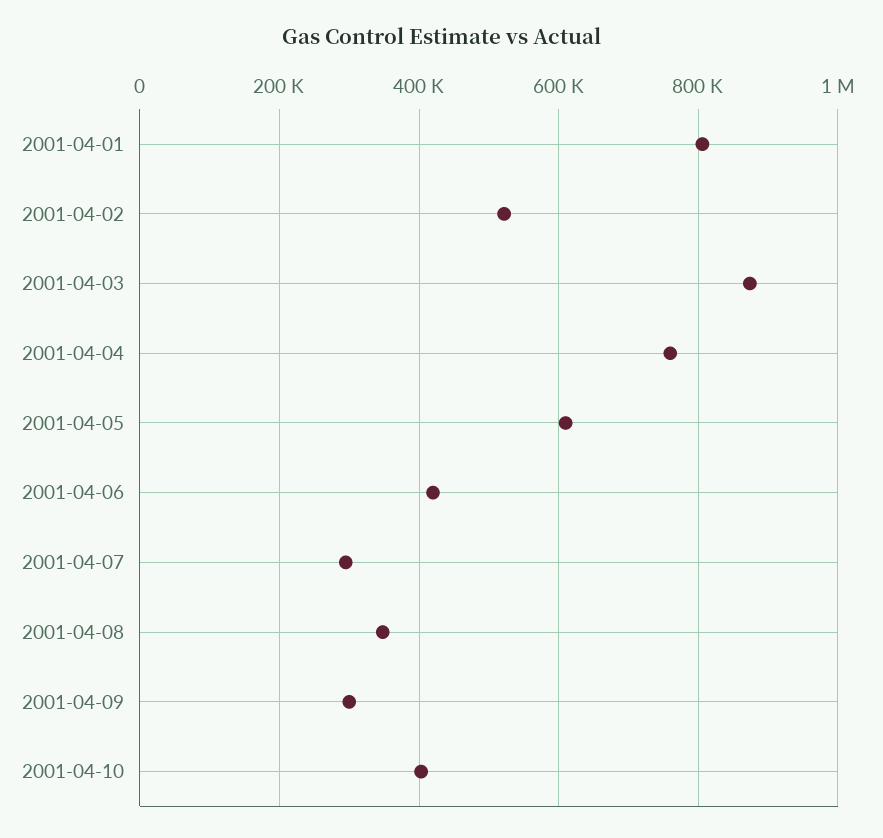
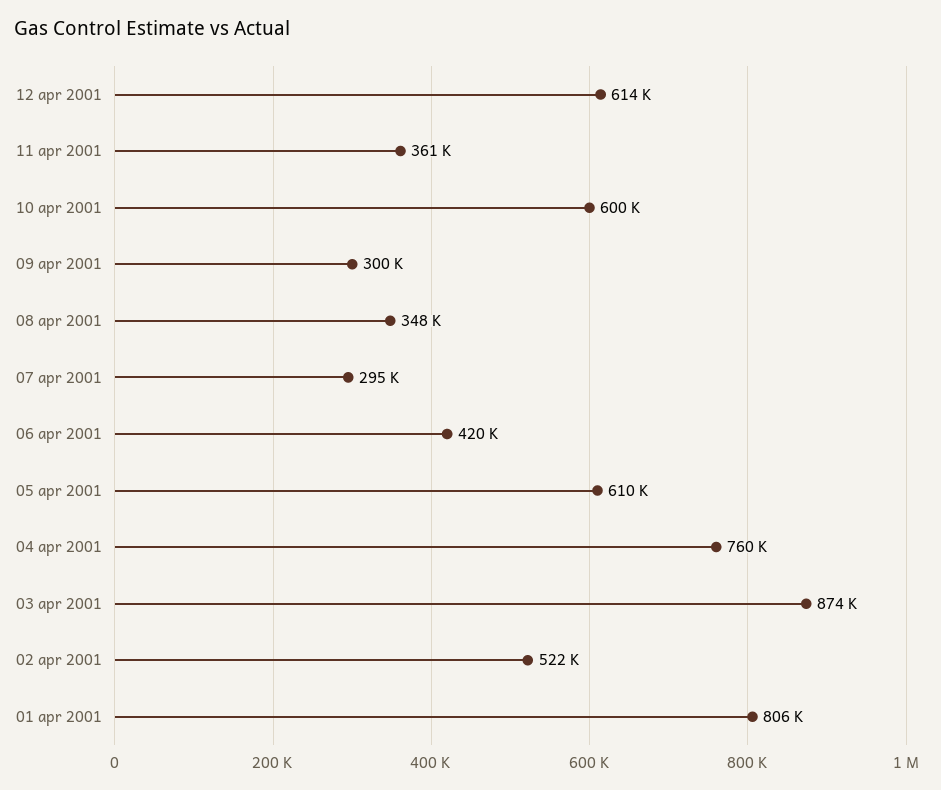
2001-04-10: 400000 -> 600000
12 apr 2001: none -> 614000
11 apr 2001: none -> 361000

